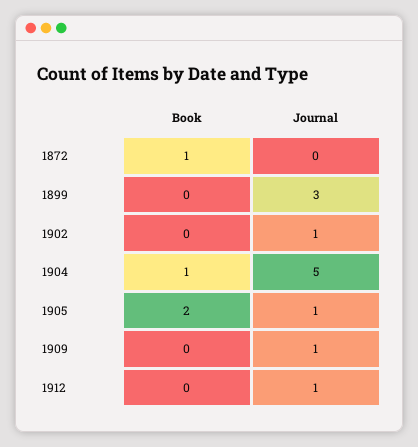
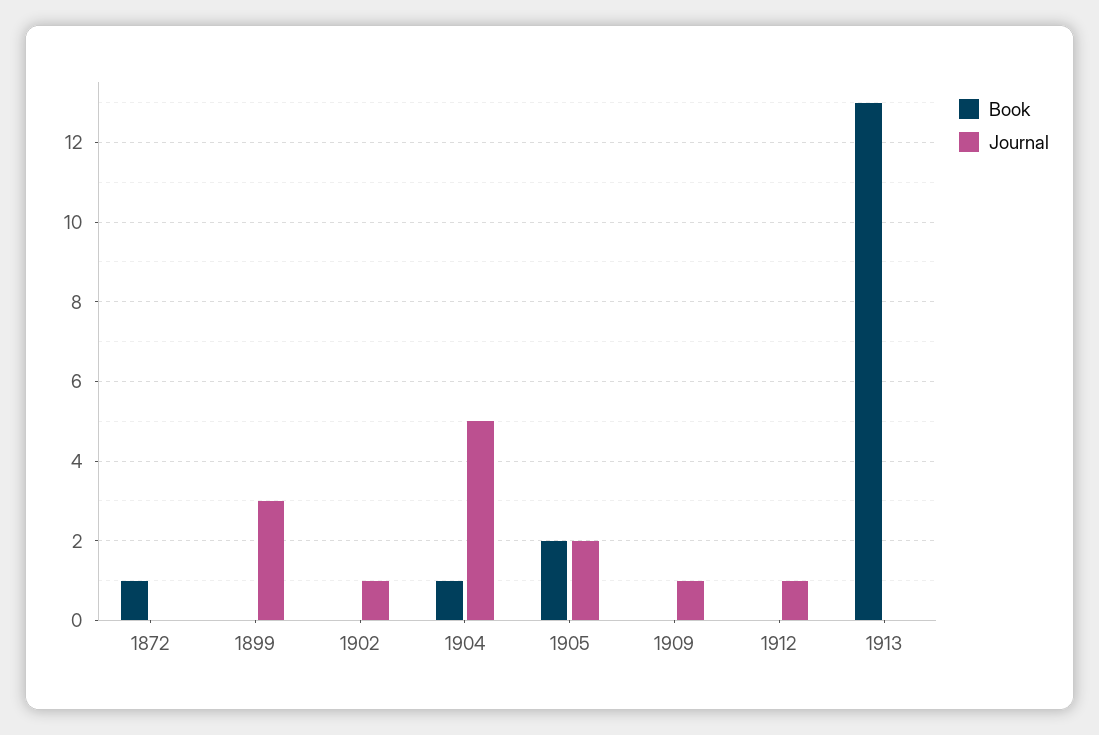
Journal, 1905: 1 -> 2
Book, 1913: none -> 13
Journal, 1913: none -> 0

